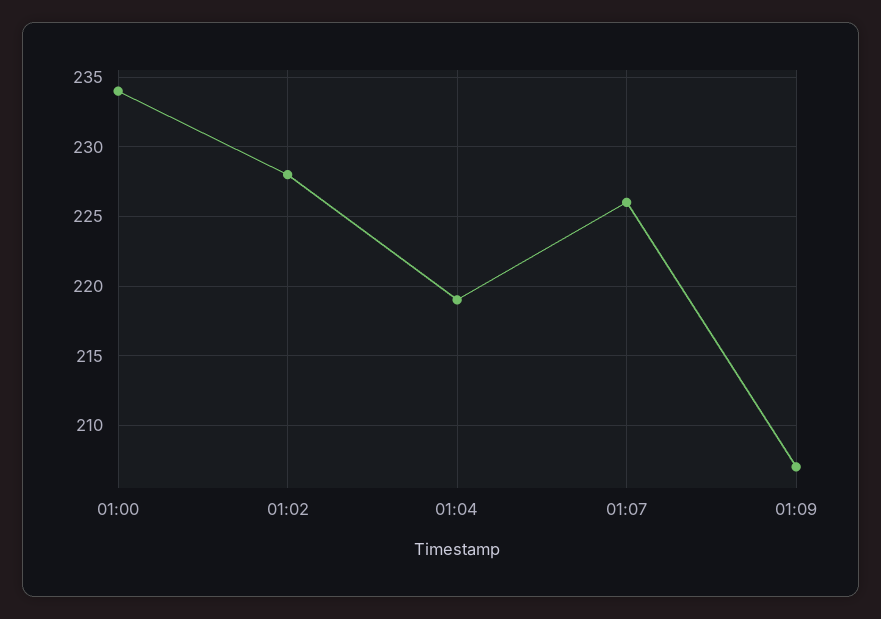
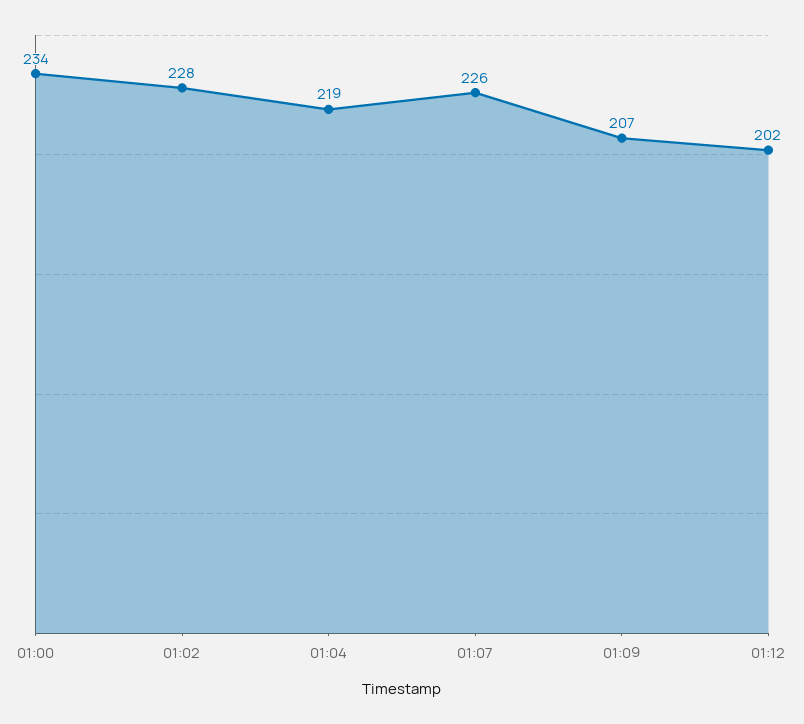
01:12: none -> 202

